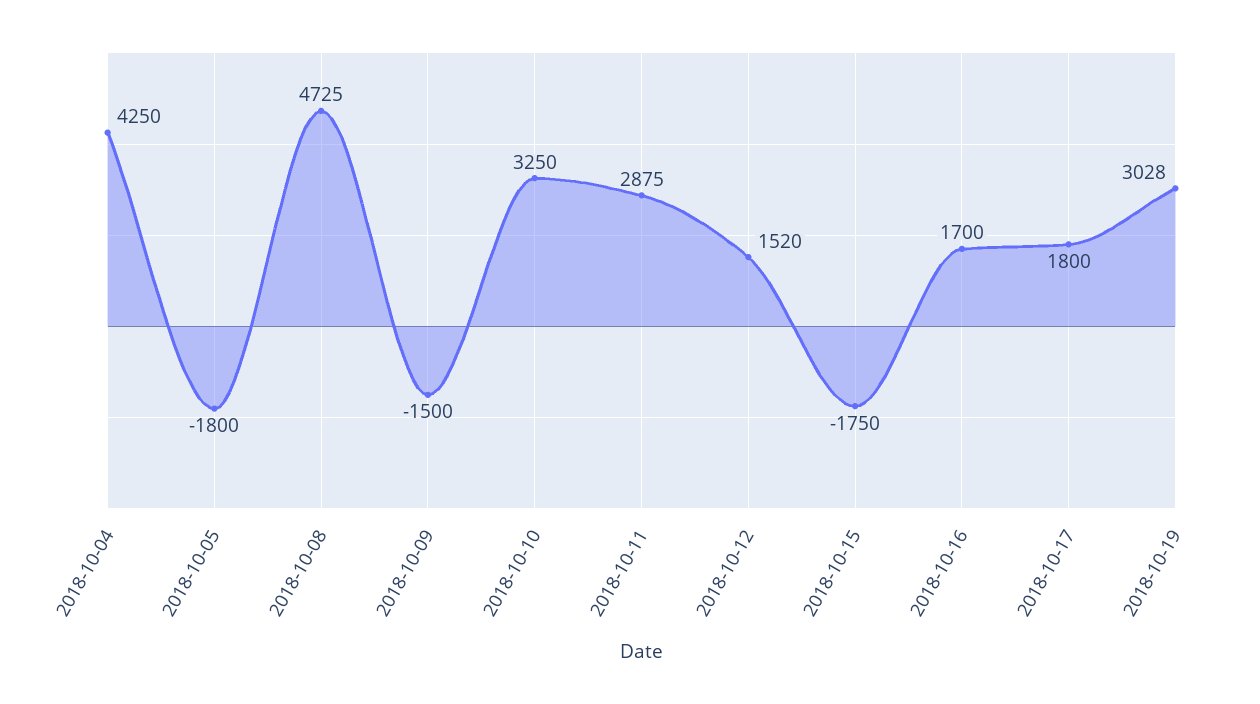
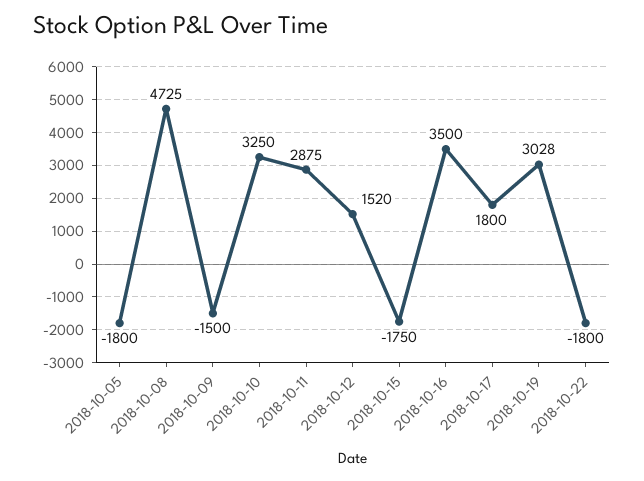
2018-10-04: 4250 -> none
2018-10-16: 1700 -> 3500
2018-10-22: none -> -1800

